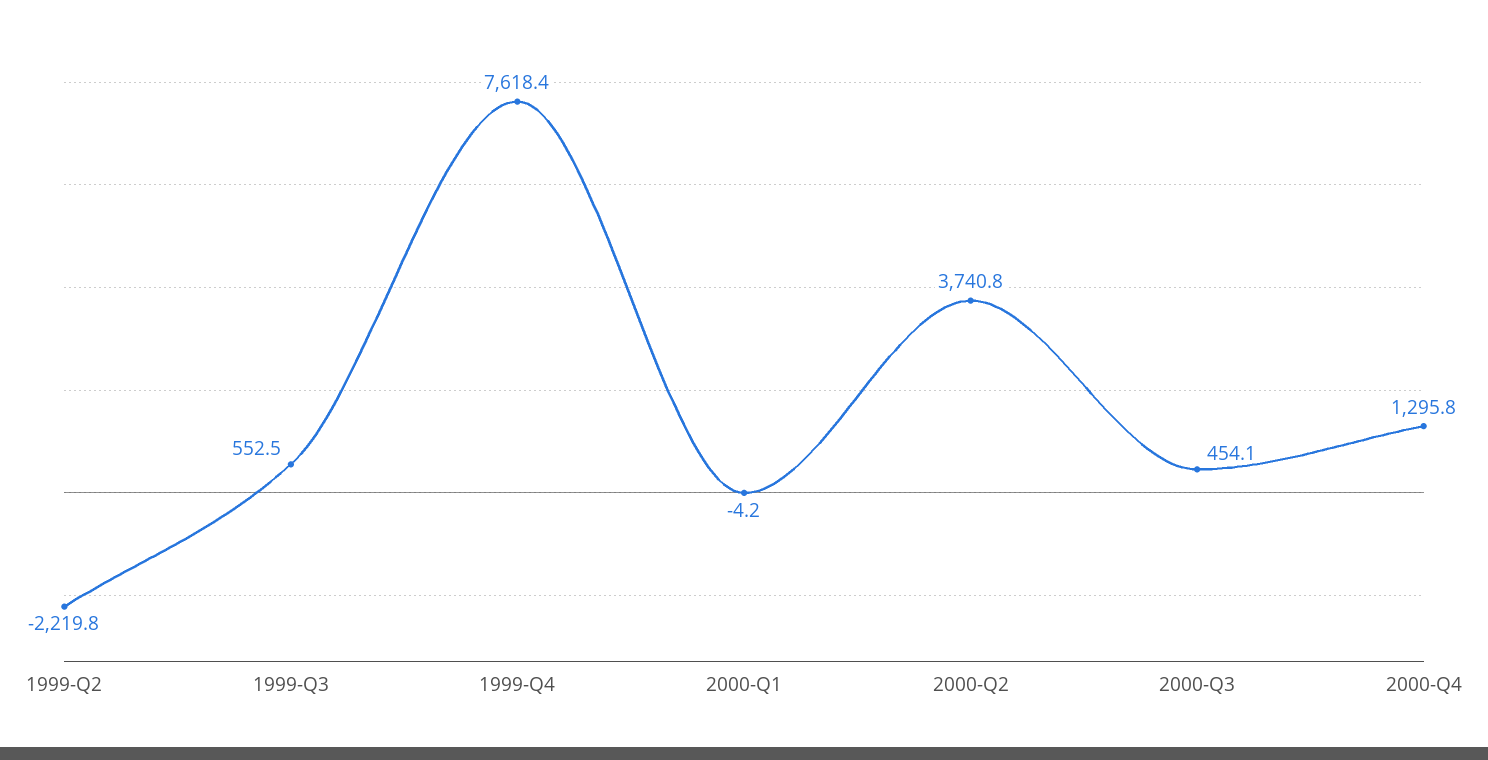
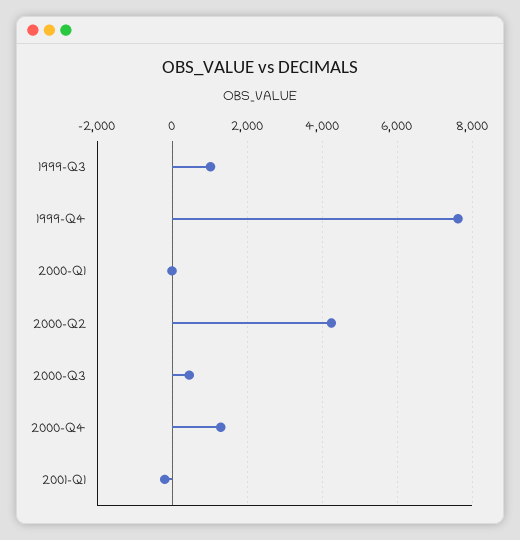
1999-Q2: -2219.8 -> none
1999-Q3: 552.5 -> 1000
2000-Q2: 3740.8 -> 4200
2001-Q1: none -> -200

